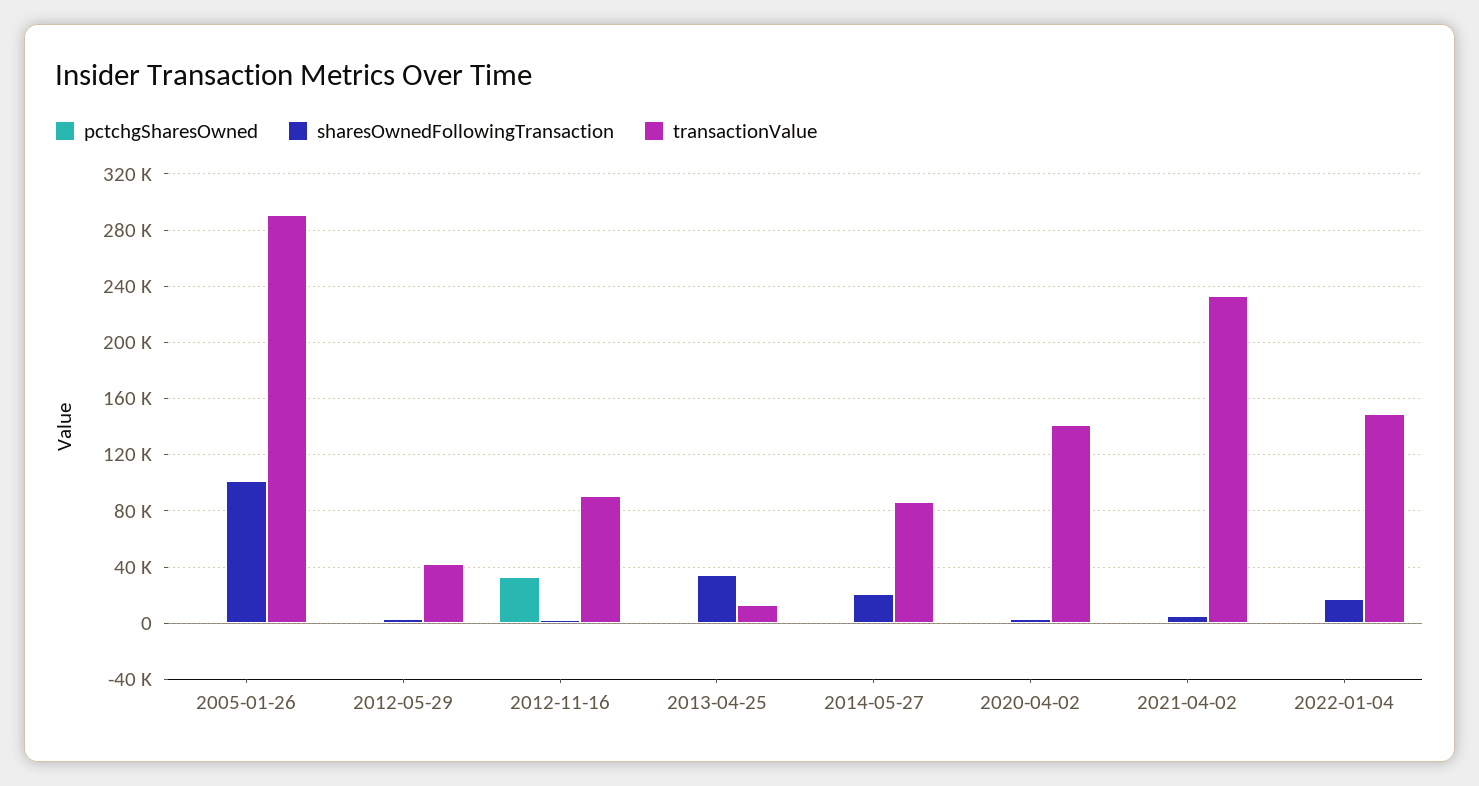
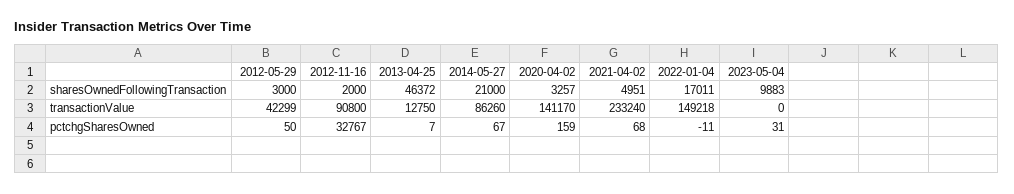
pctchgSharesOwned, 2005-01-26: 0 -> none
sharesOwnedFollowingTransaction, 2005-01-26: 100000 -> none
transactionValue, 2005-01-26: 290000 -> none
sharesOwnedFollowingTransaction, 2013-04-25: 35000 -> 46372
sharesOwnedFollowingTransaction, 2023-05-04: none -> 9883
transactionValue, 2023-05-04: none -> 0
pctchgSharesOwned, 2023-05-04: none -> 31

